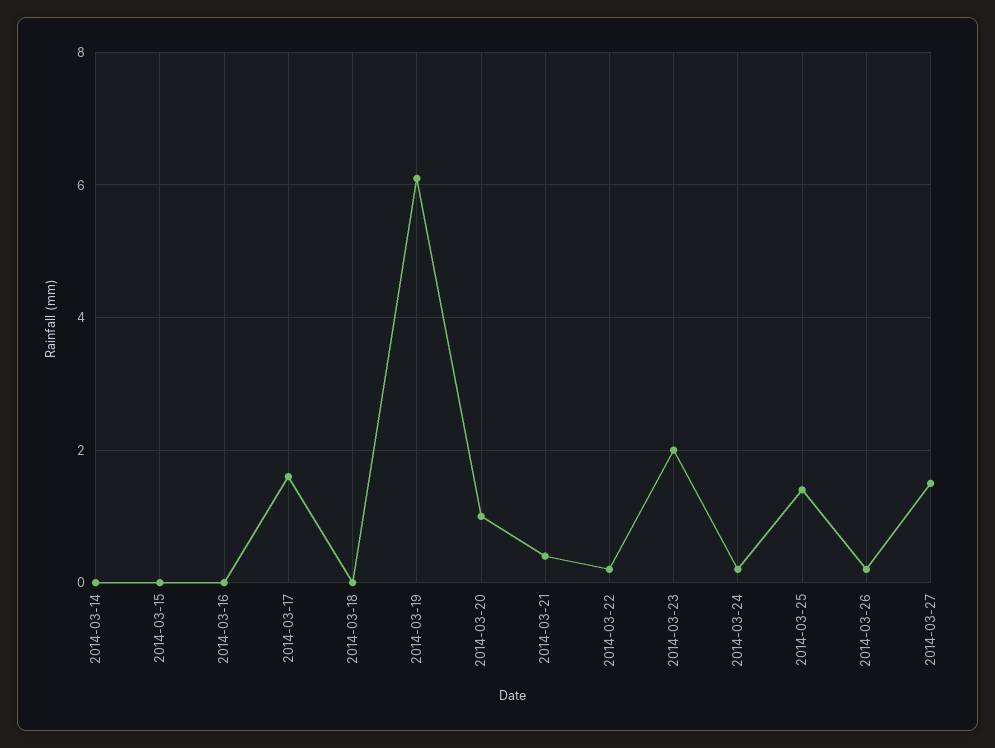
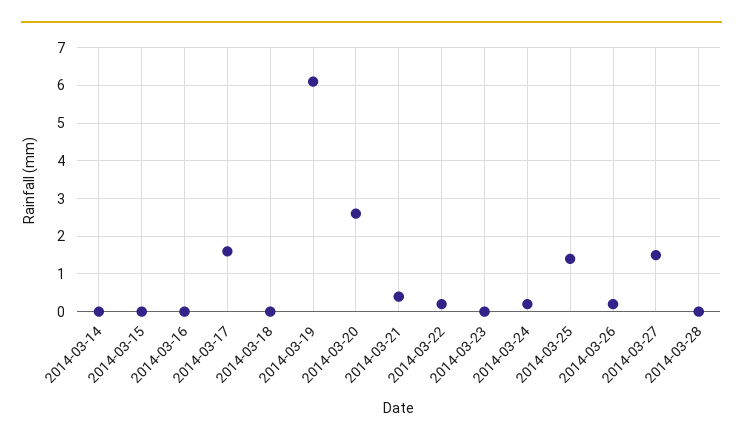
2014-03-20: 1 -> 2.5
2014-03-23: 2 -> 0
2014-03-28: none -> 0

